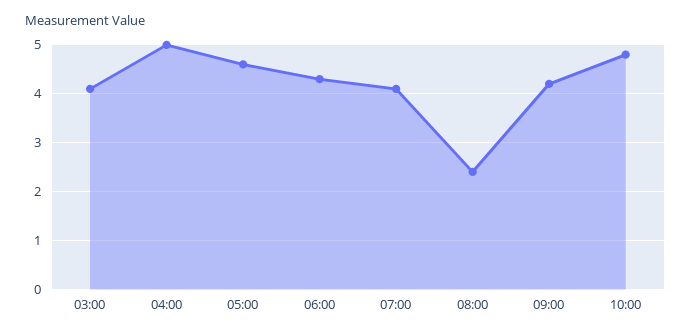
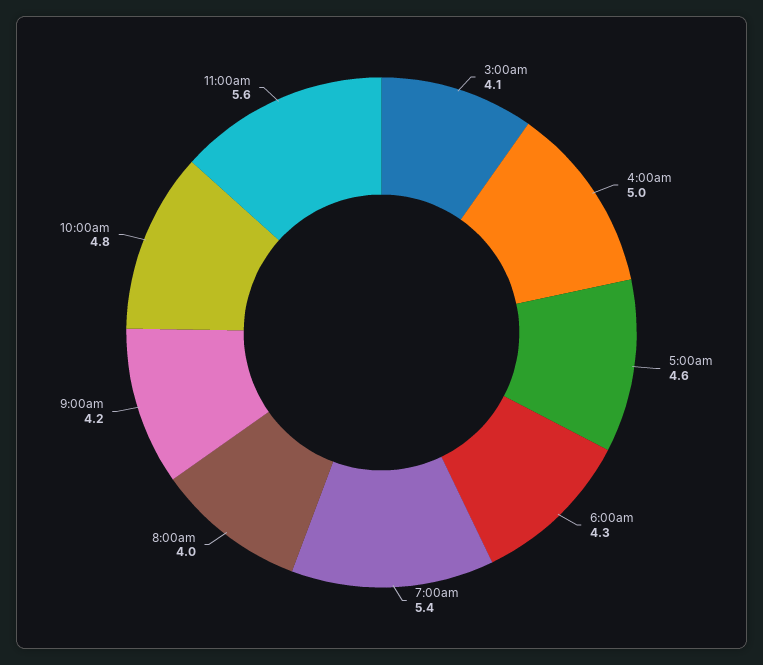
07:00: 4 -> 5.4
08:00: 2.5 -> 4
11:00am: none -> 5.6

